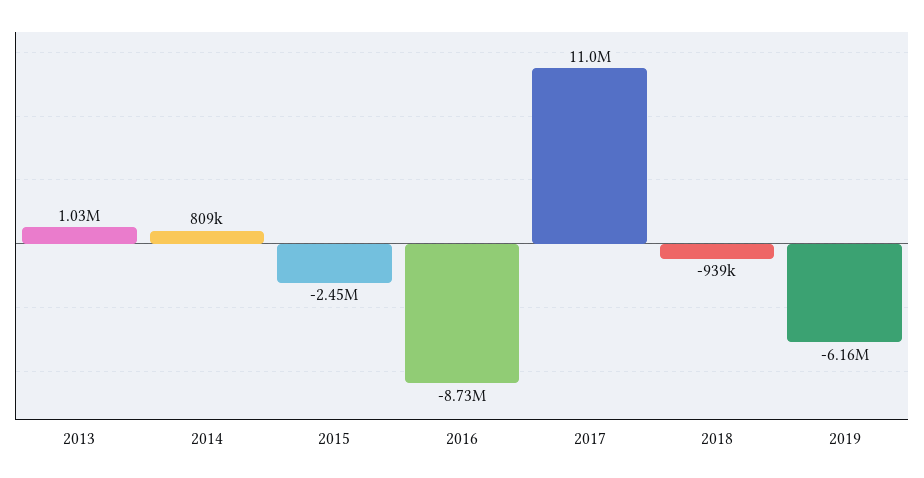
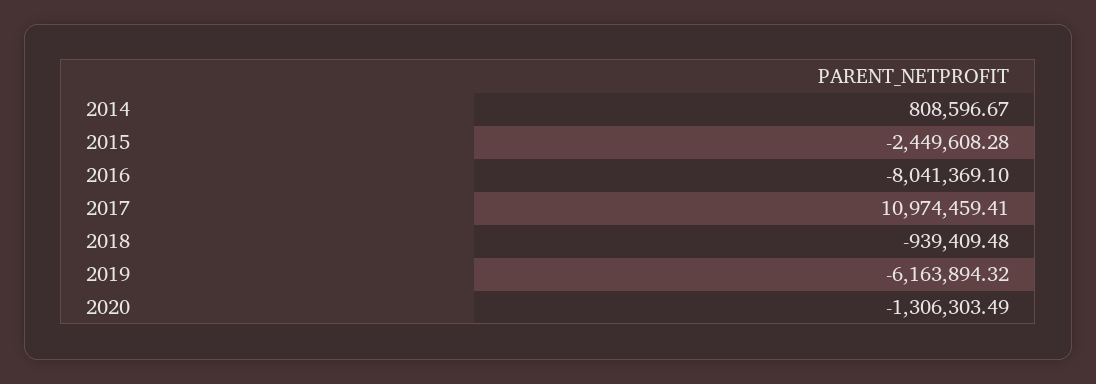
2013: 1030000 -> none
2016: -8730000 -> -8041369.1
2020: none -> -1306303.49

